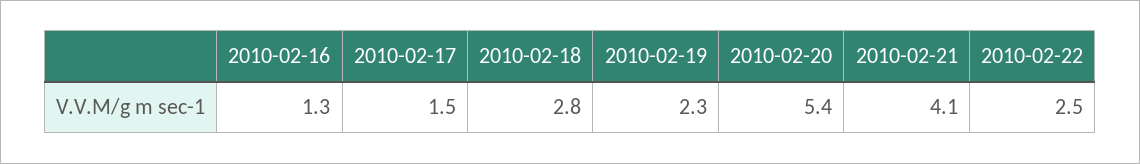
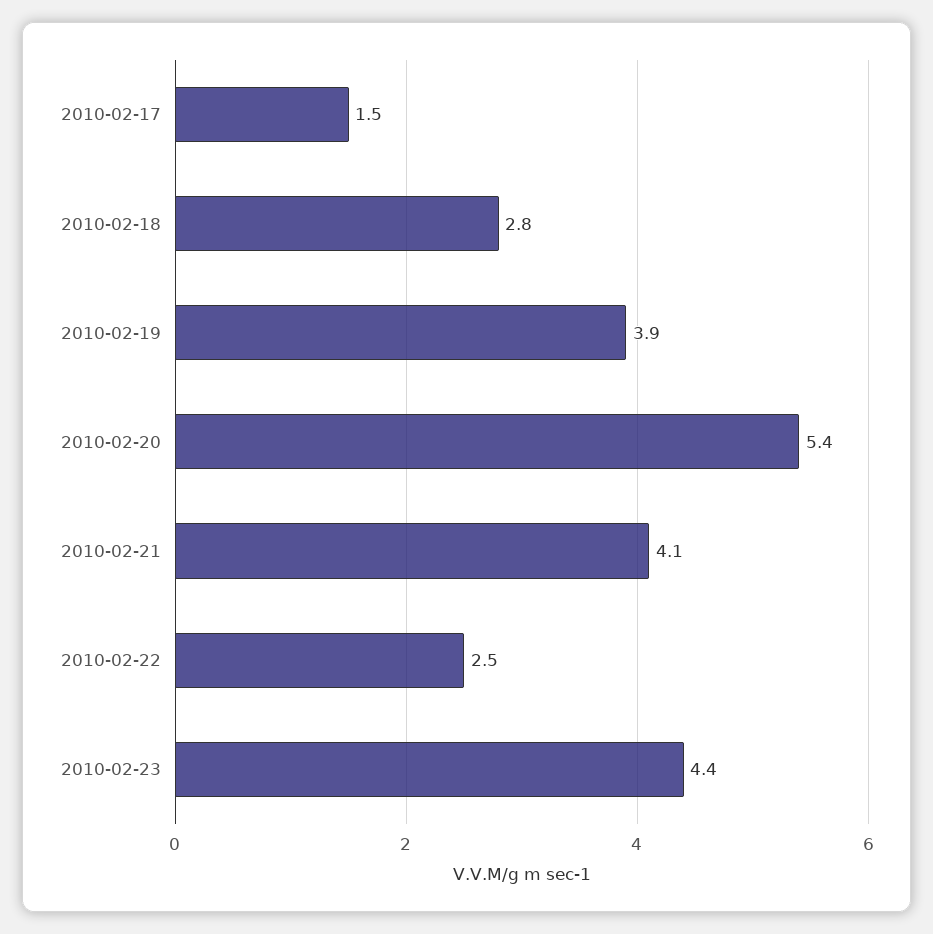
2010-02-16: 1.3 -> none
2010-02-19: 2.3 -> 3.9
2010-02-23: none -> 4.4

